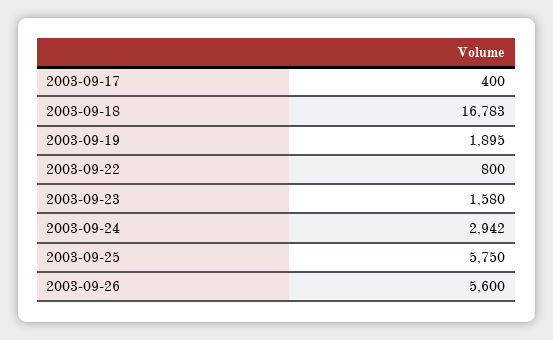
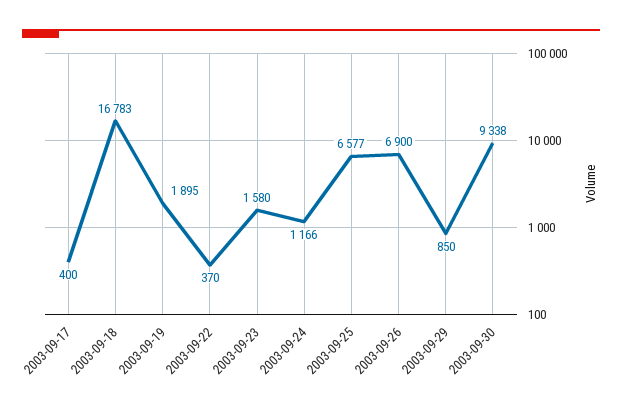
2003-09-22: 800 -> 370
2003-09-24: 2942 -> 1166
2003-09-25: 5750 -> 6577
2003-09-26: 5600 -> 6900
2003-09-29: none -> 850
2003-09-30: none -> 9338

